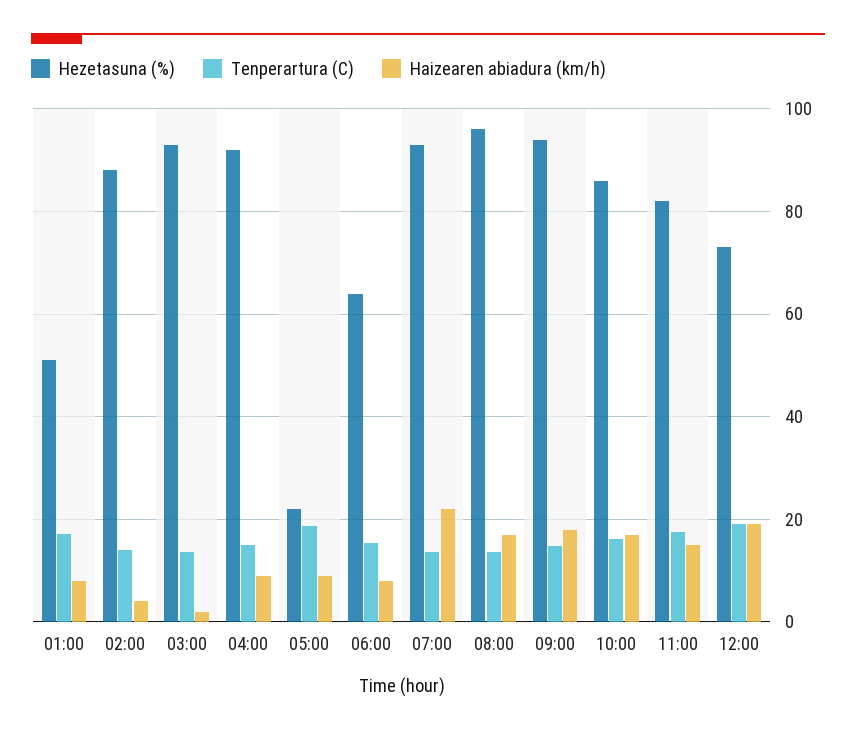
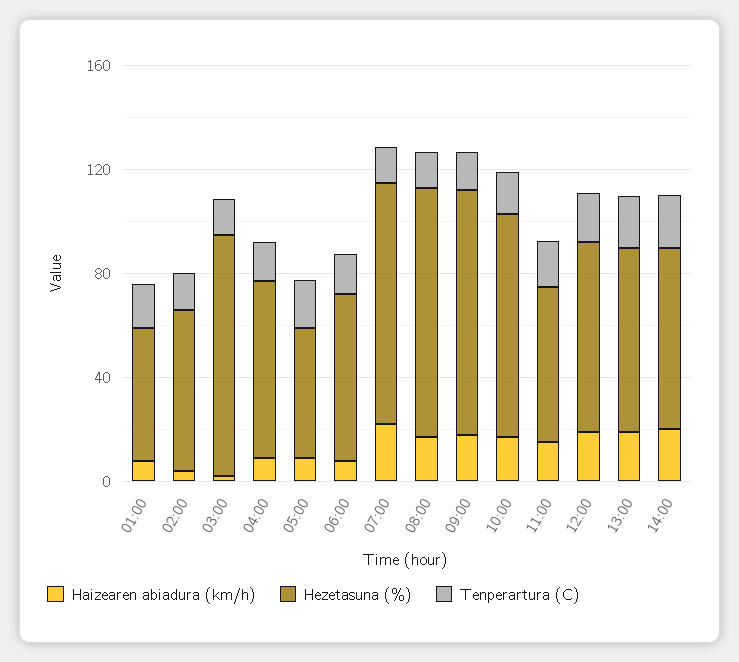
Hezetasuna (%), 02:00: 88 -> 60
Hezetasuna (%), 04:00: 92 -> 70
Hezetasuna (%), 05:00: 22 -> 50
Hezetasuna (%), 11:00: 82 -> 60
Haizearen abiadura (km/h), 13:00: none -> 20
Hezetasuna (%), 13:00: none -> 70
Tenperartura (C), 13:00: none -> 20
Haizearen abiadura (km/h), 14:00: none -> 20
Hezetasuna (%), 14:00: none -> 70
Tenperartura (C), 14:00: none -> 20

